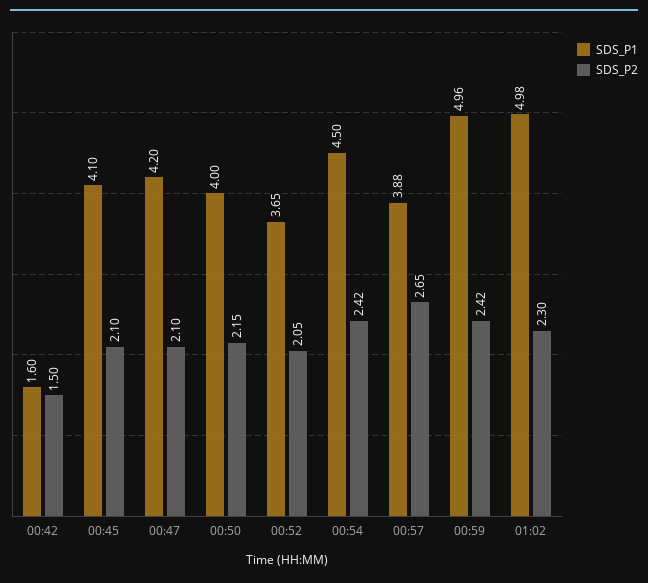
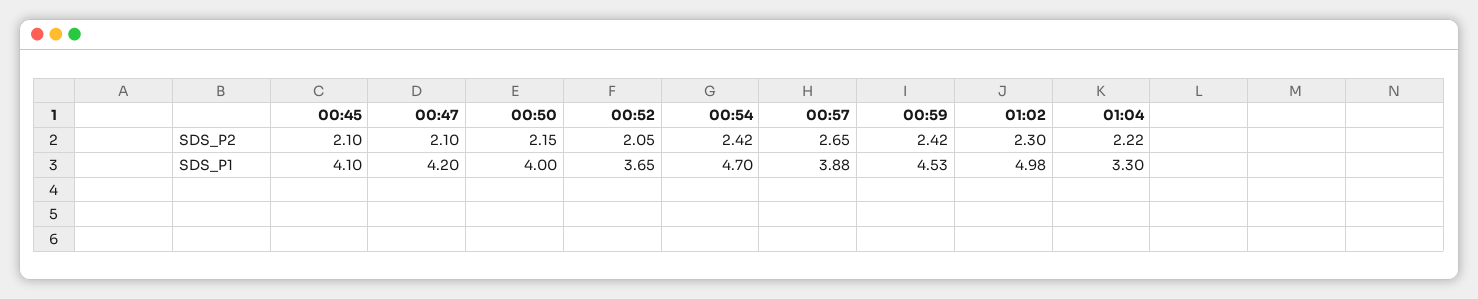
SDS_P1, 00:42: 1.6 -> none
SDS_P2, 00:42: 1.5 -> none
SDS_P1, 00:54: 4.5 -> 4.7
SDS_P1, 00:59: 4.96 -> 4.53
SDS_P2, 01:04: none -> 2.22
SDS_P1, 01:04: none -> 3.3

